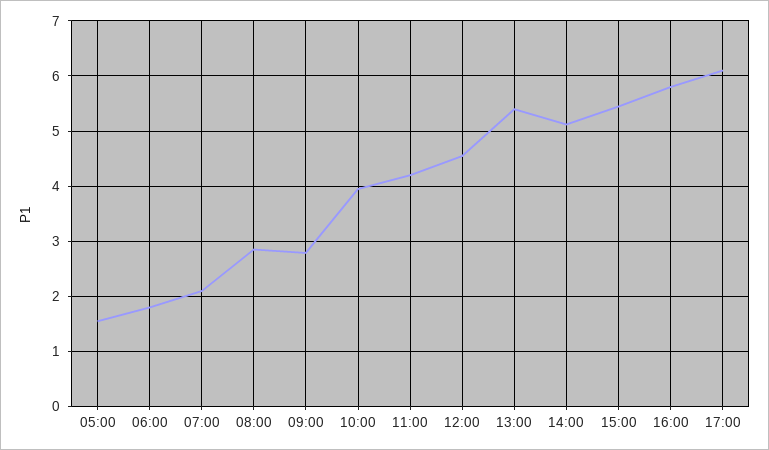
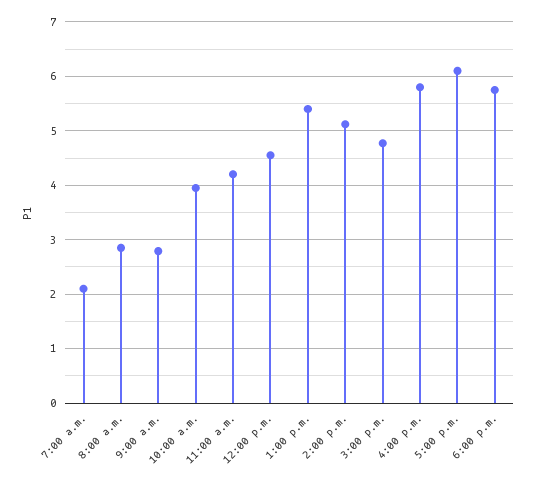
05:00: 1.6 -> none
06:00: 1.8 -> none
15:00: 5.4 -> 4.8
6:00 p.m.: none -> 5.8

